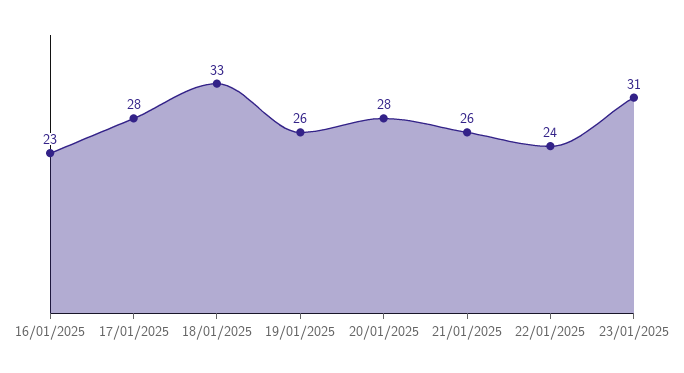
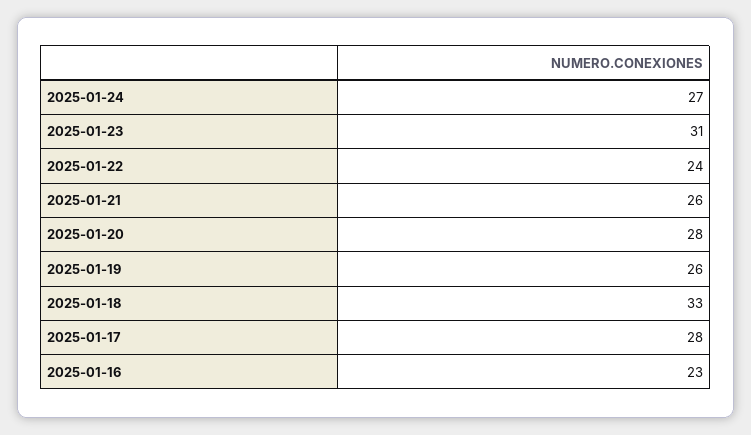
2025-01-24: none -> 27

